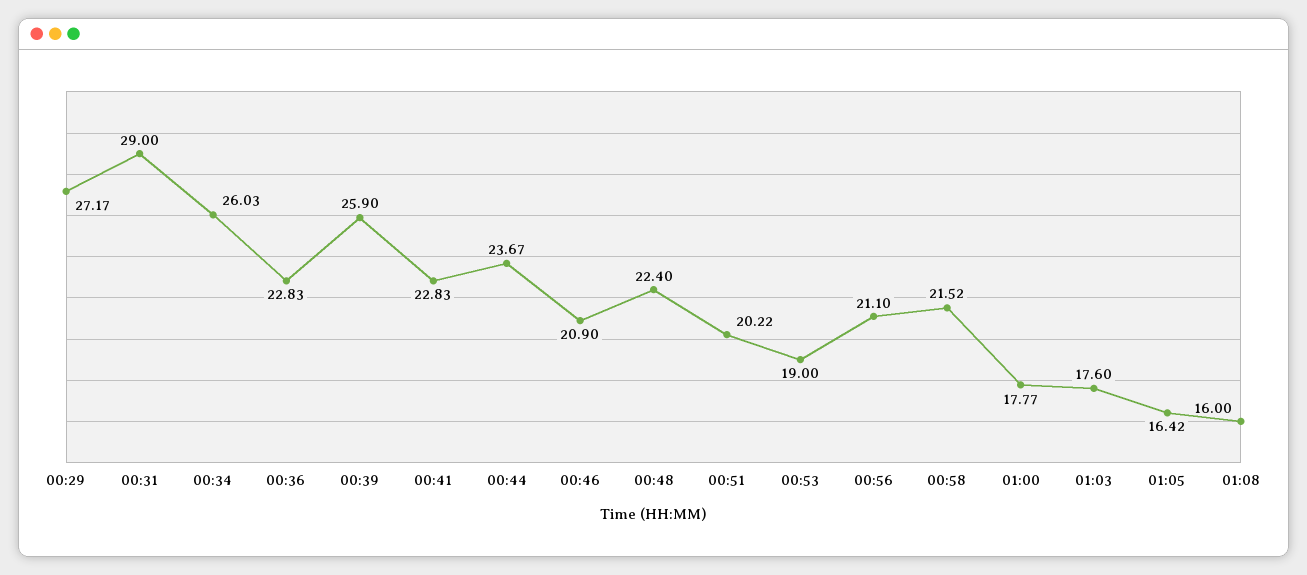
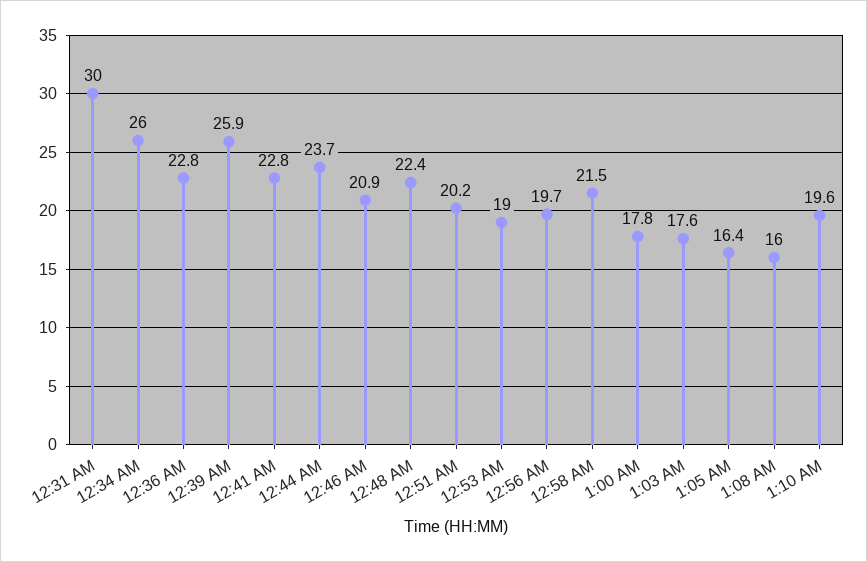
00:29: 27.17 -> none
00:31: 29 -> 30
00:56: 21.1 -> 19.7
1:10 AM: none -> 19.6

